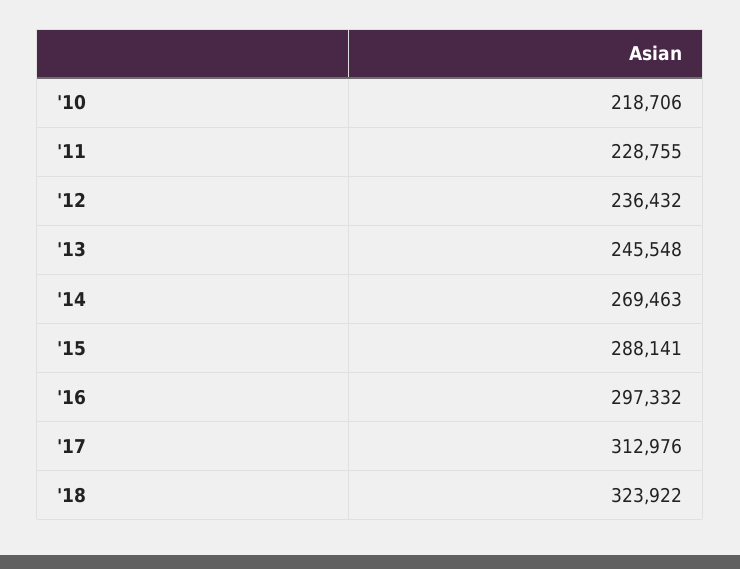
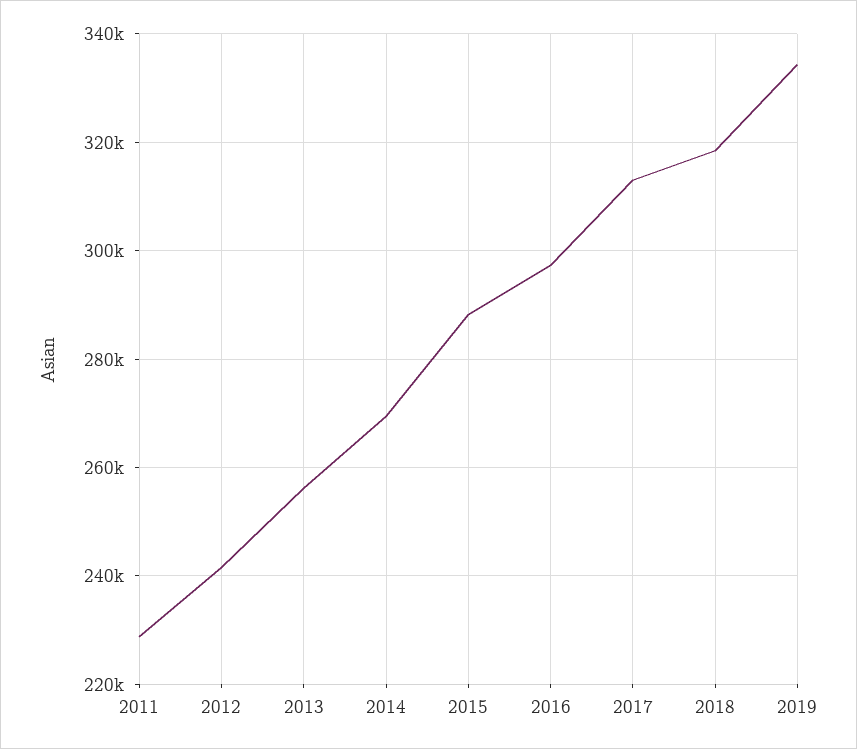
'10: 218706 -> none
'12: 236432 -> 242000
'13: 245548 -> 256000
'18: 323922 -> 318000
2019: none -> 334000

